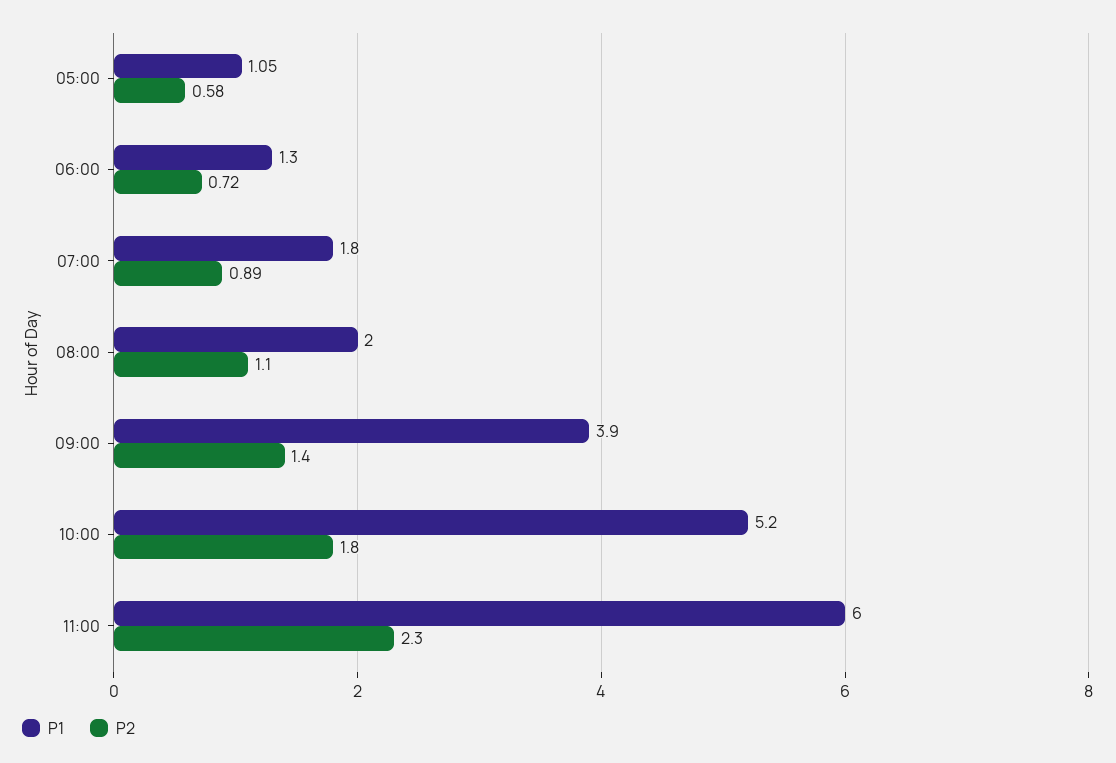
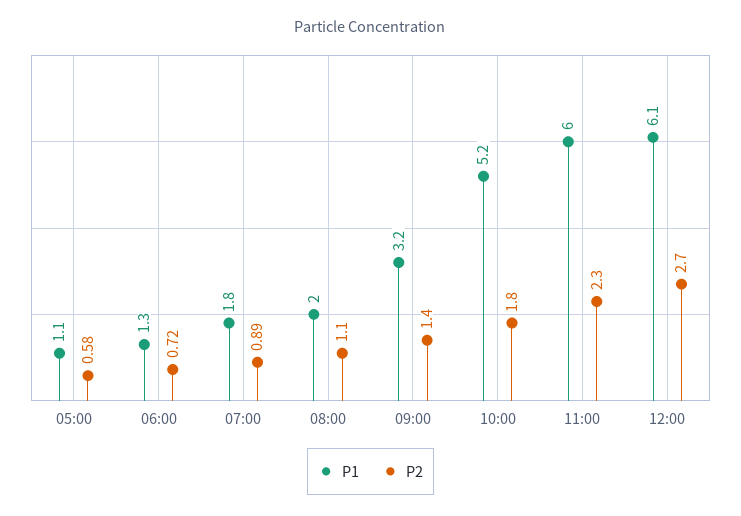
P1, 09:00: 3.9 -> 3.2
P1, 12:00: none -> 6.1
P2, 12:00: none -> 2.7

